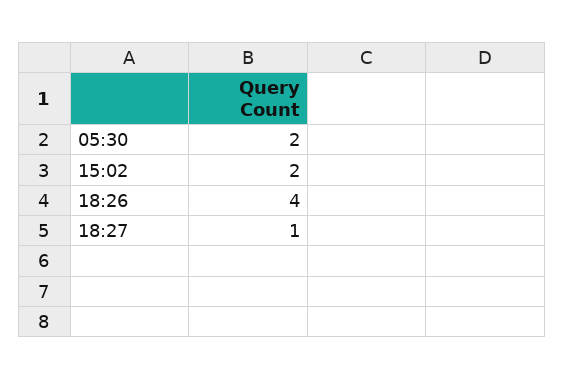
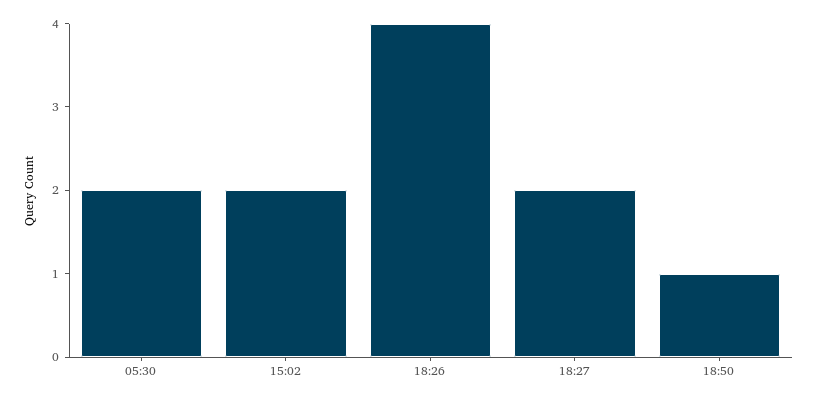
18:27: 1 -> 2
18:50: none -> 1

